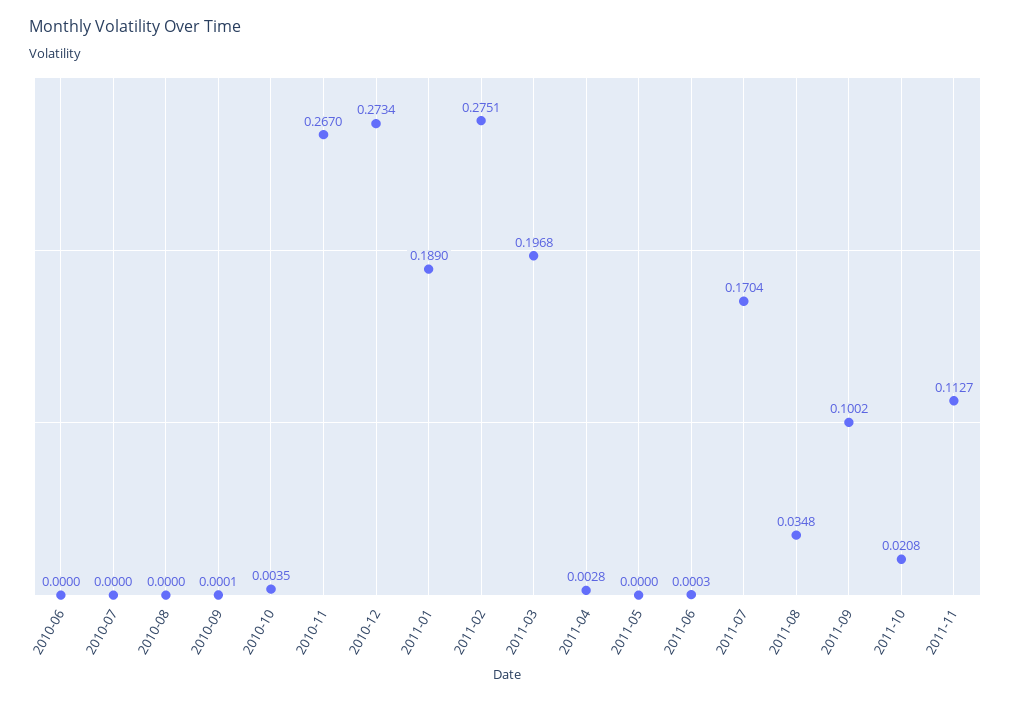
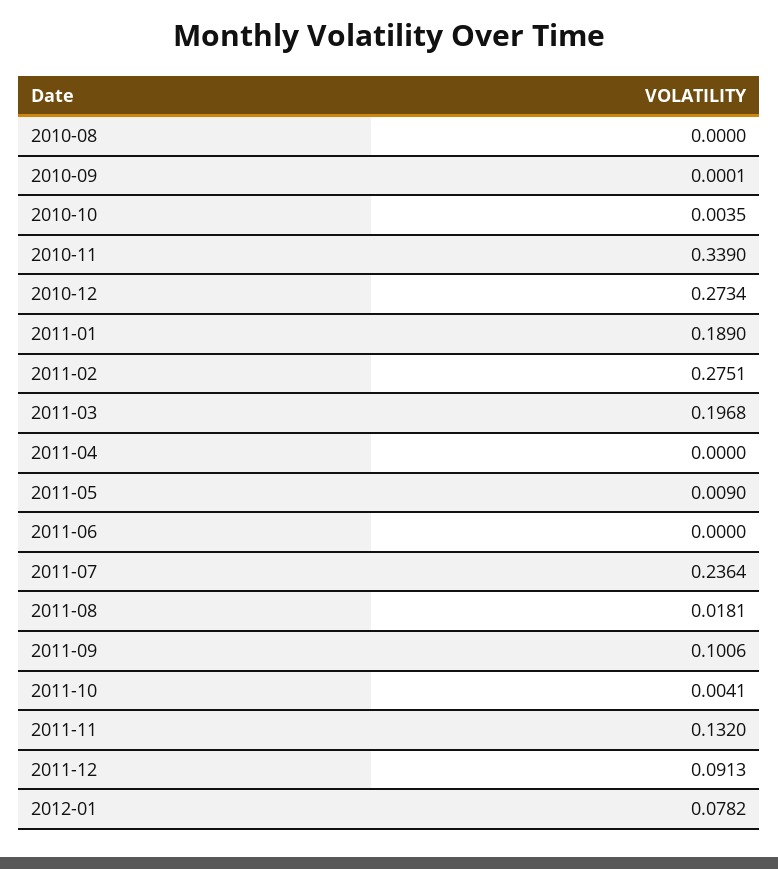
2010-06: 0 -> none
2010-07: 0 -> none
2010-11: 0.267 -> 0.339
2011-04: 0.0028 -> 0
2011-05: 0 -> 0.009
2011-06: 0.0003 -> 0
2011-07: 0.1704 -> 0.2364
2011-08: 0.0348 -> 0.0181
2011-09: 0.1002 -> 0.1006
2011-10: 0.0208 -> 0.0041
2011-11: 0.1127 -> 0.132
2011-12: none -> 0.0913
2012-01: none -> 0.0782

